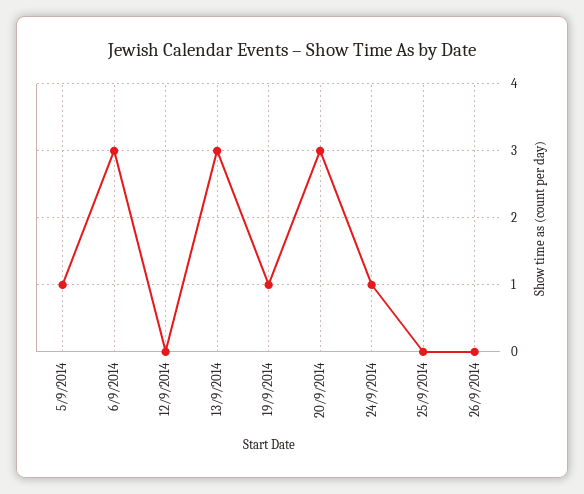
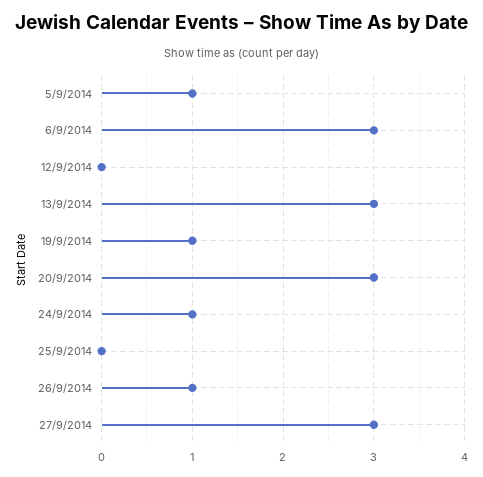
26/9/2014: 0 -> 1
27/9/2014: none -> 3

